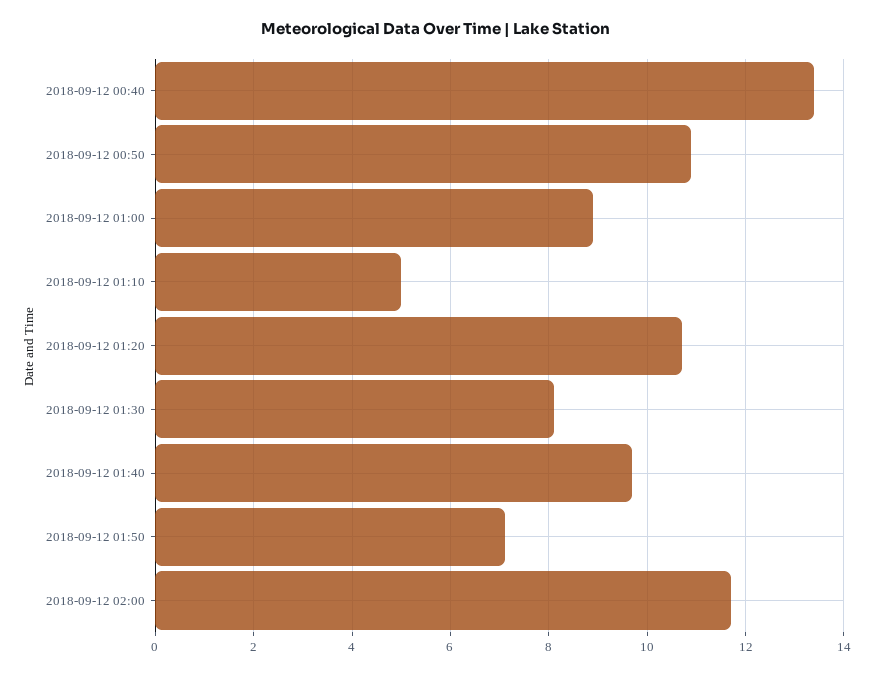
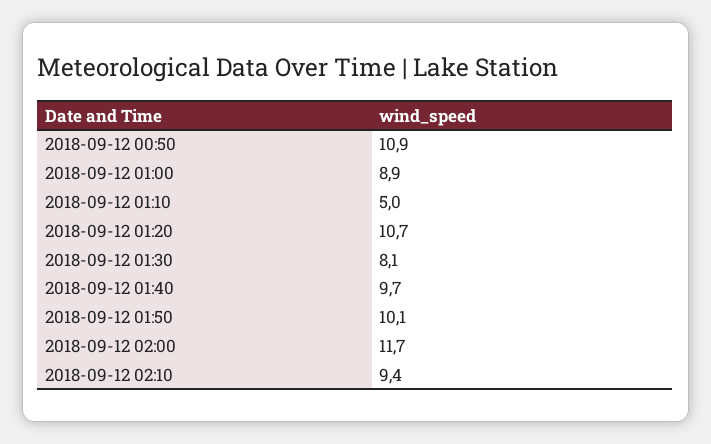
2018-09-12 00:40: 13.5 -> none
2018-09-12 01:50: 7 -> 10.1
2018-09-12 02:10: none -> 9.4

